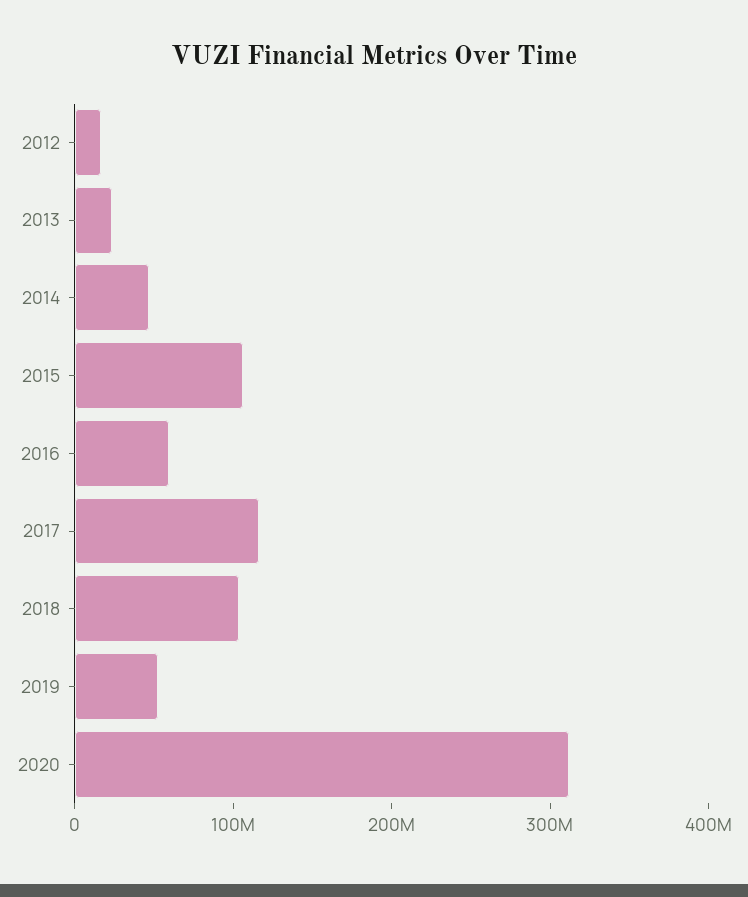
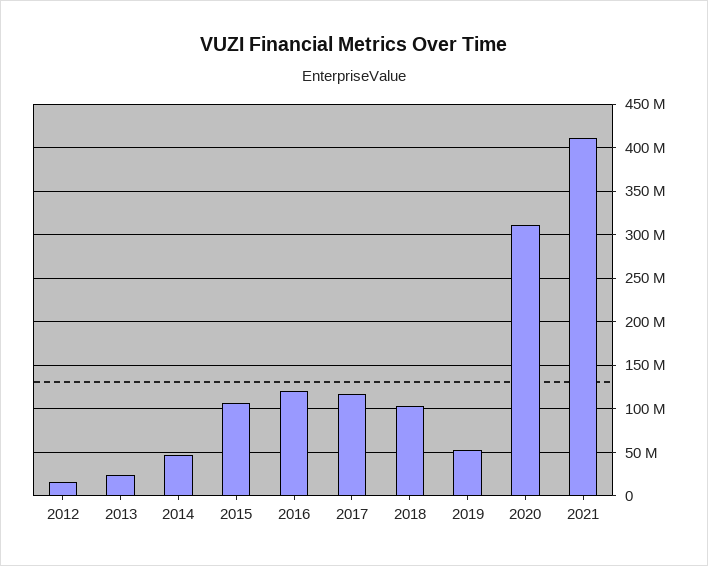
2016: 60000000 -> 120000000
2021: none -> 410000000

